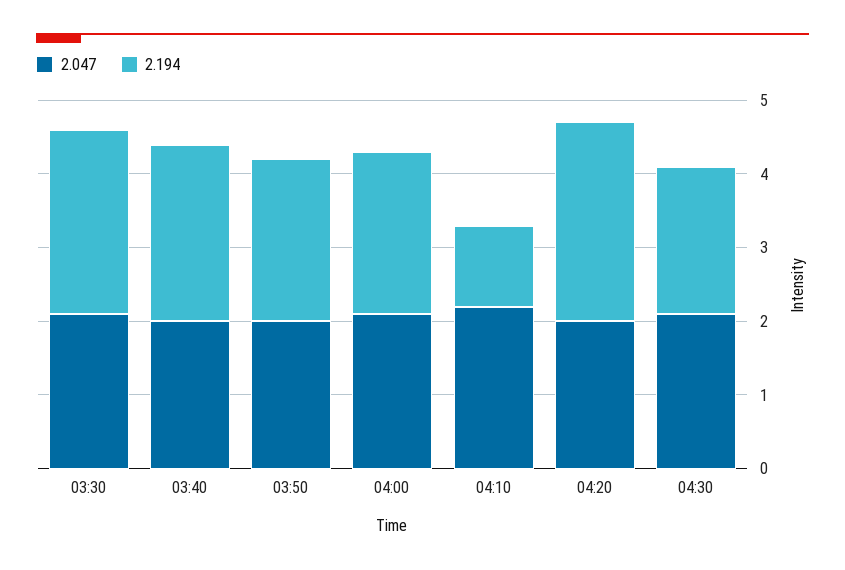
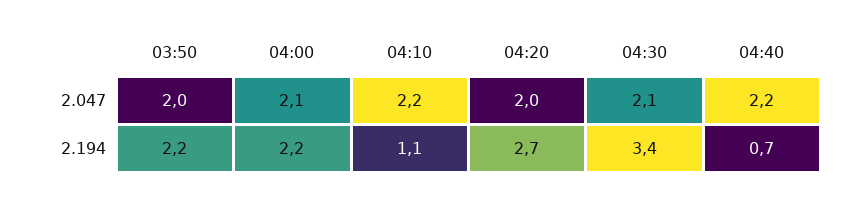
2.047, 03:30: 2 -> none
2.194, 03:30: 2.5 -> none
2.047, 03:40: 2 -> none
2.194, 03:40: 2.5 -> none
2.194, 04:30: 2 -> 3.4
2.047, 04:40: none -> 2.2
2.194, 04:40: none -> 0.7

